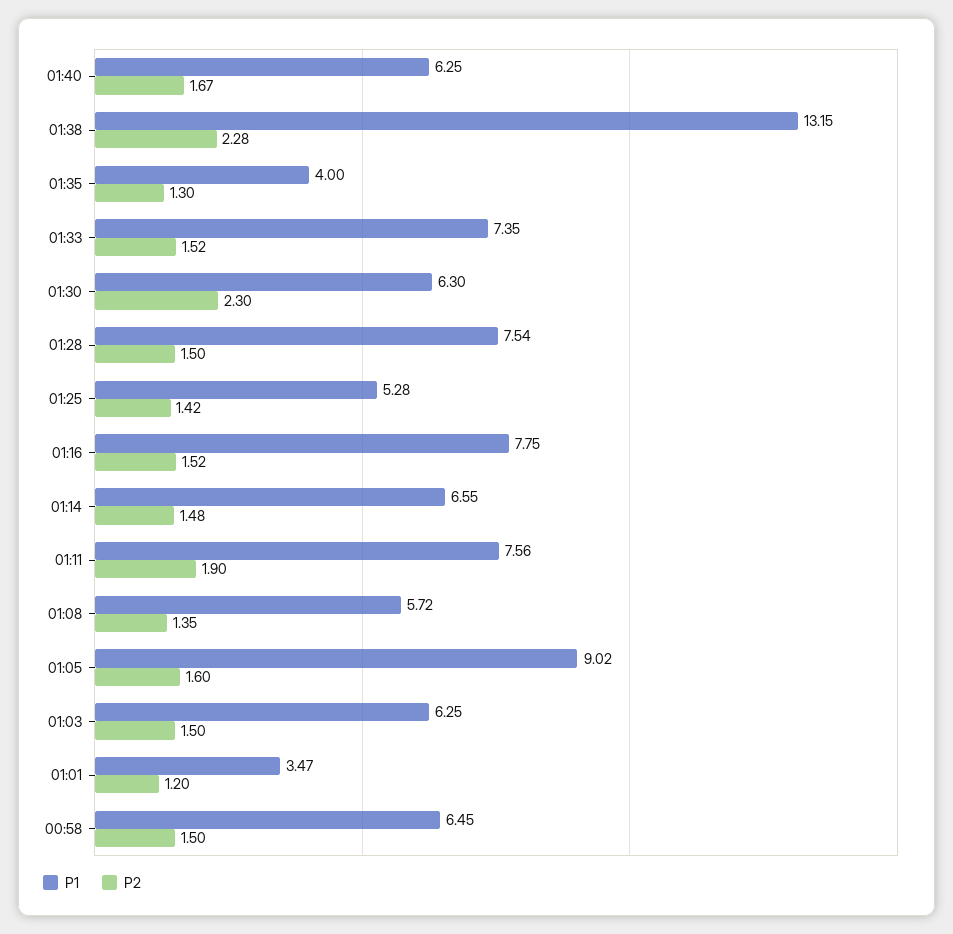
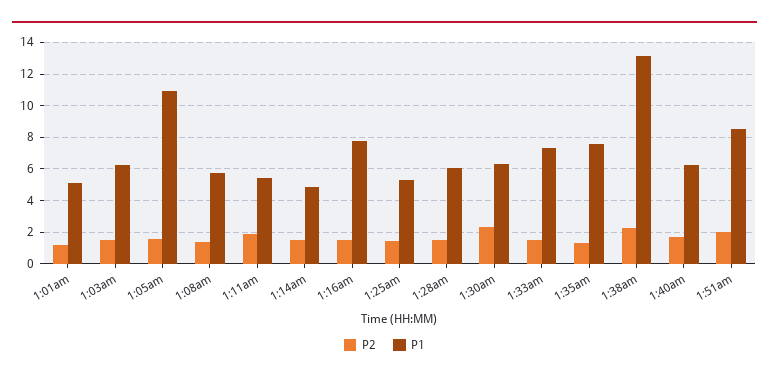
P1, 01:35: 4 -> 7.5
P1, 01:28: 7.54 -> 6
P1, 01:14: 6.55 -> 5
P1, 01:11: 7.56 -> 5.5
P1, 01:05: 9.02 -> 11
P1, 01:01: 3.47 -> 5
P1, 00:58: 6.45 -> none
P2, 00:58: 1.5 -> none
P2, 1:51am: none -> 2
P1, 1:51am: none -> 8.5

